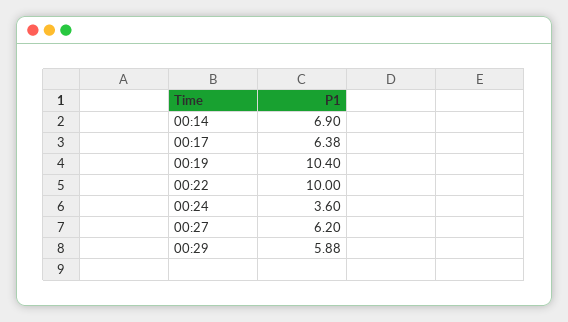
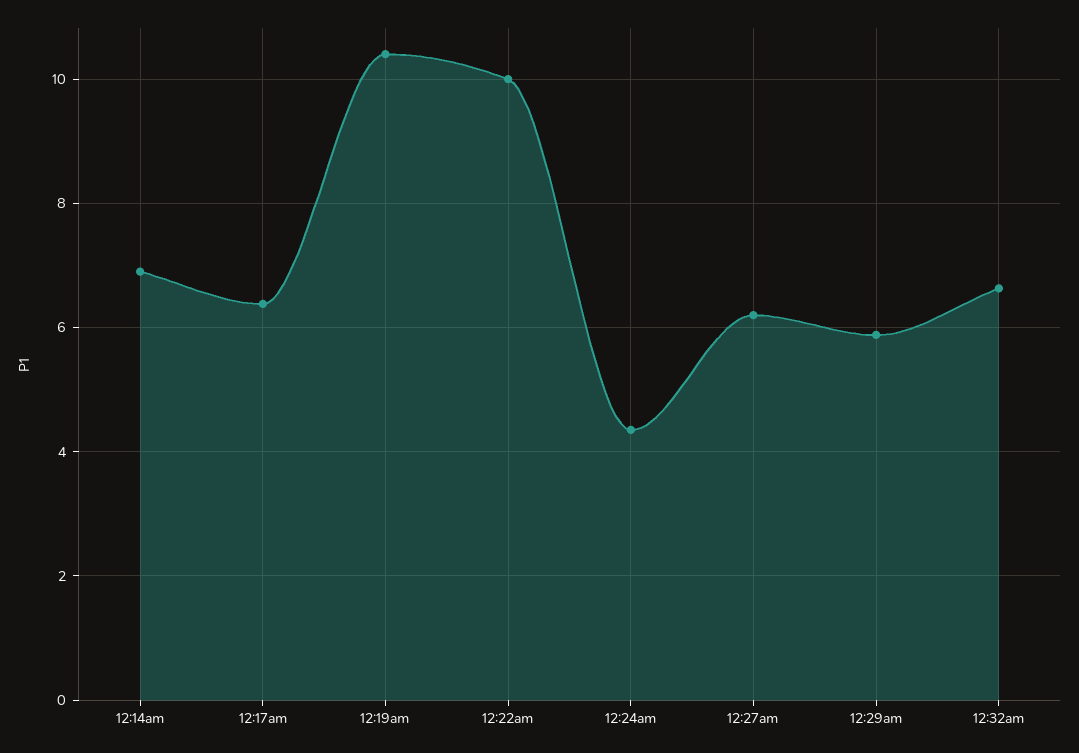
00:24: 3.6 -> 4.4
12:32am: none -> 6.6

